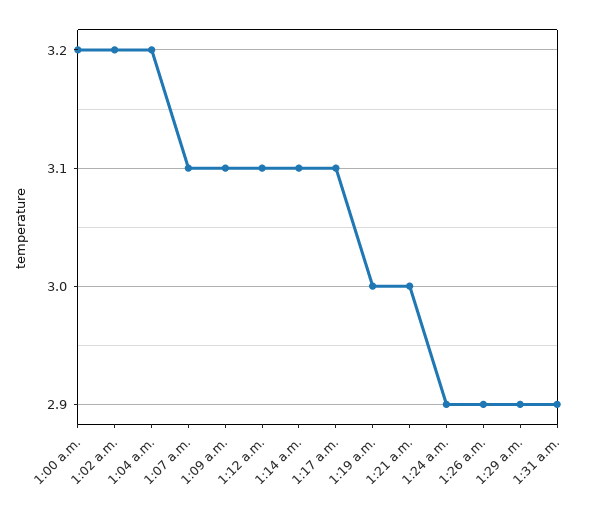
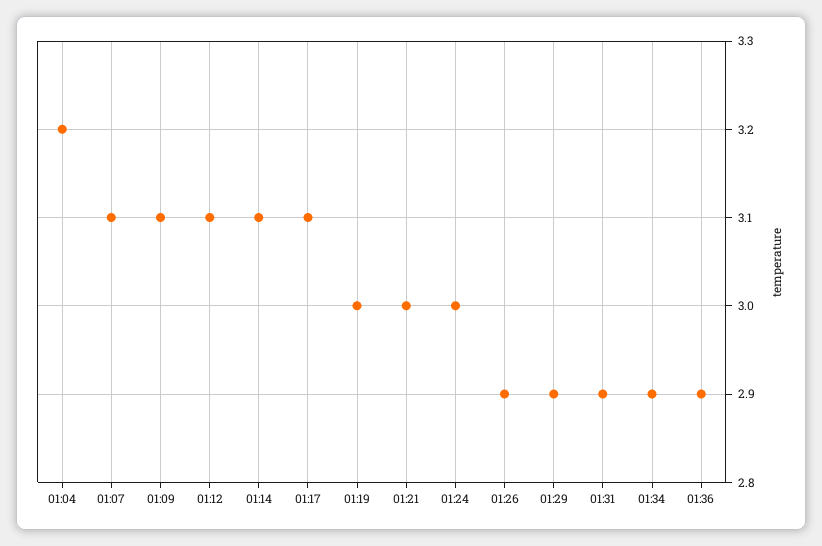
1:00 a.m.: 3.2 -> none
1:02 a.m.: 3.2 -> none
1:24 a.m.: 2.9 -> 3
01:34: none -> 2.9
01:36: none -> 2.9

